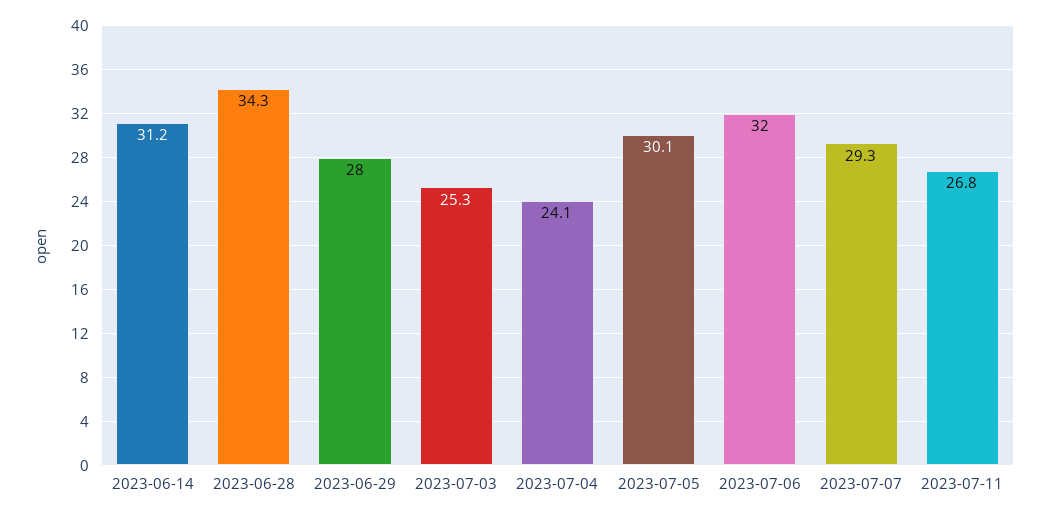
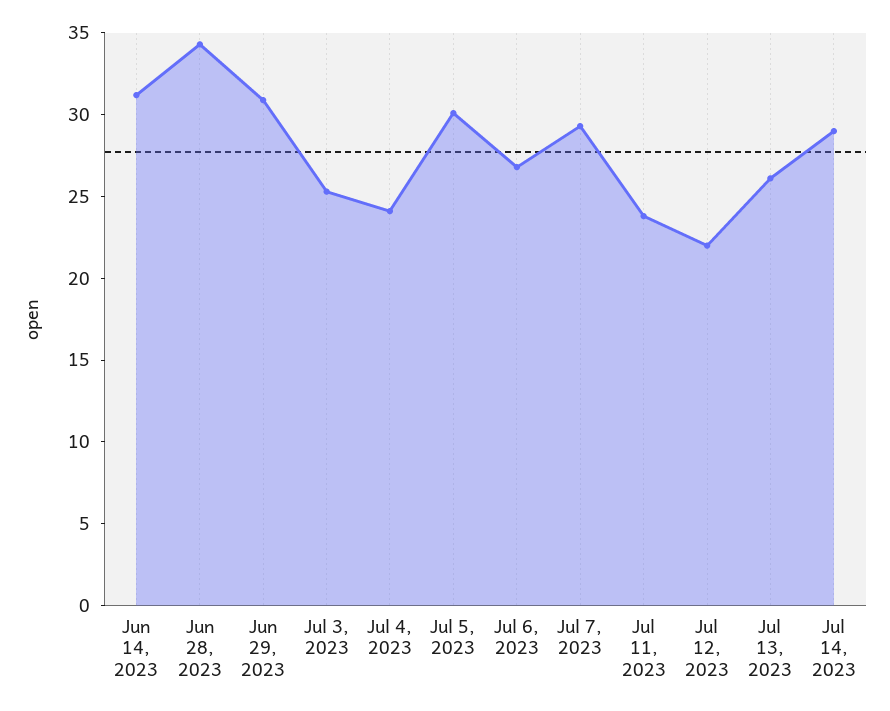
2023-06-29: 28 -> 31
2023-07-06: 32 -> 27
2023-07-11: 26.8 -> 24
Jul 12, 2023: none -> 22
Jul 13, 2023: none -> 26
Jul 14, 2023: none -> 29

